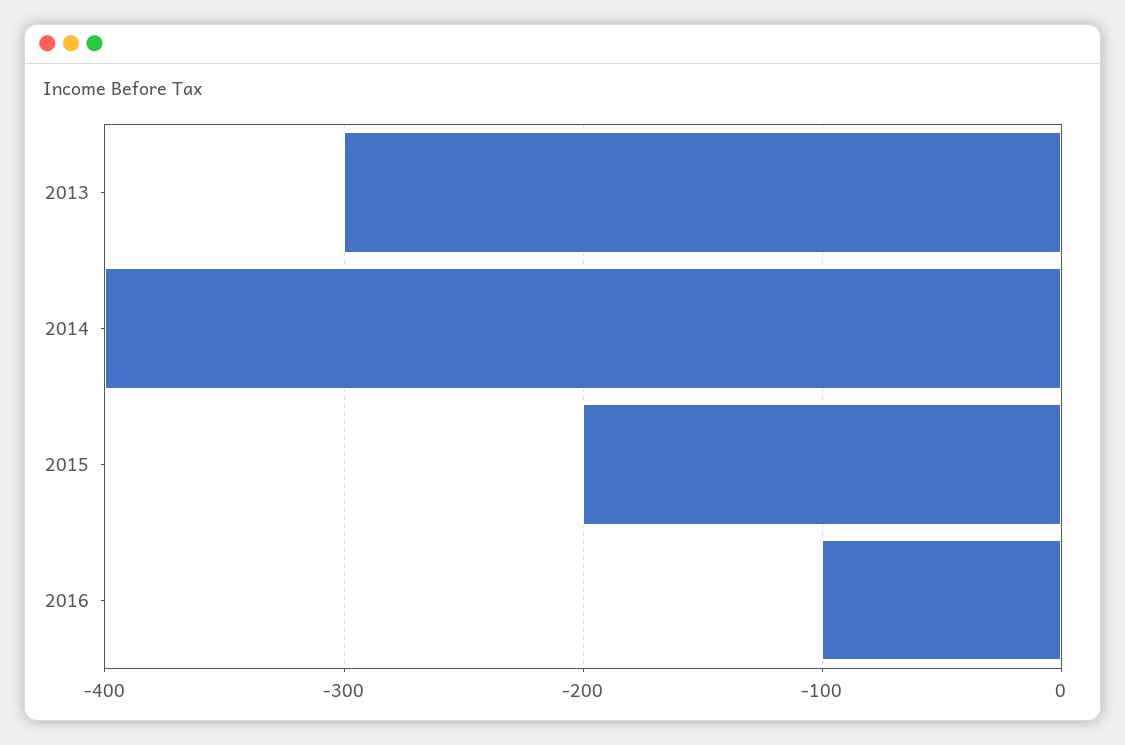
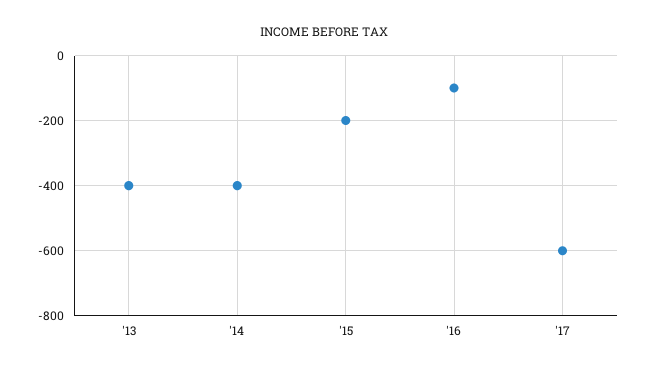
2013: -300 -> -400
'17: none -> -600

